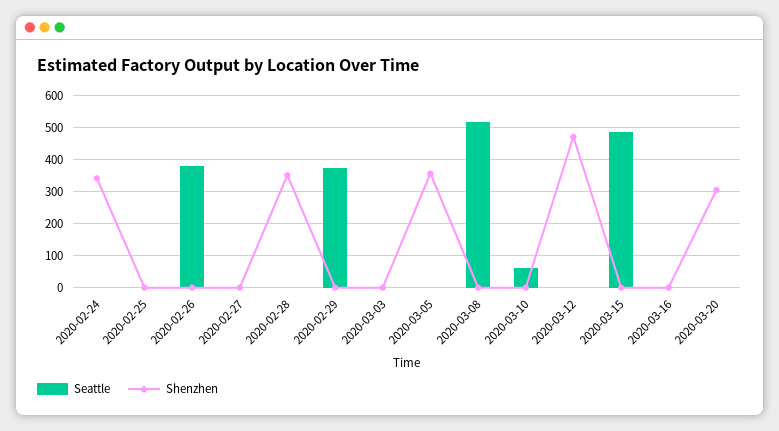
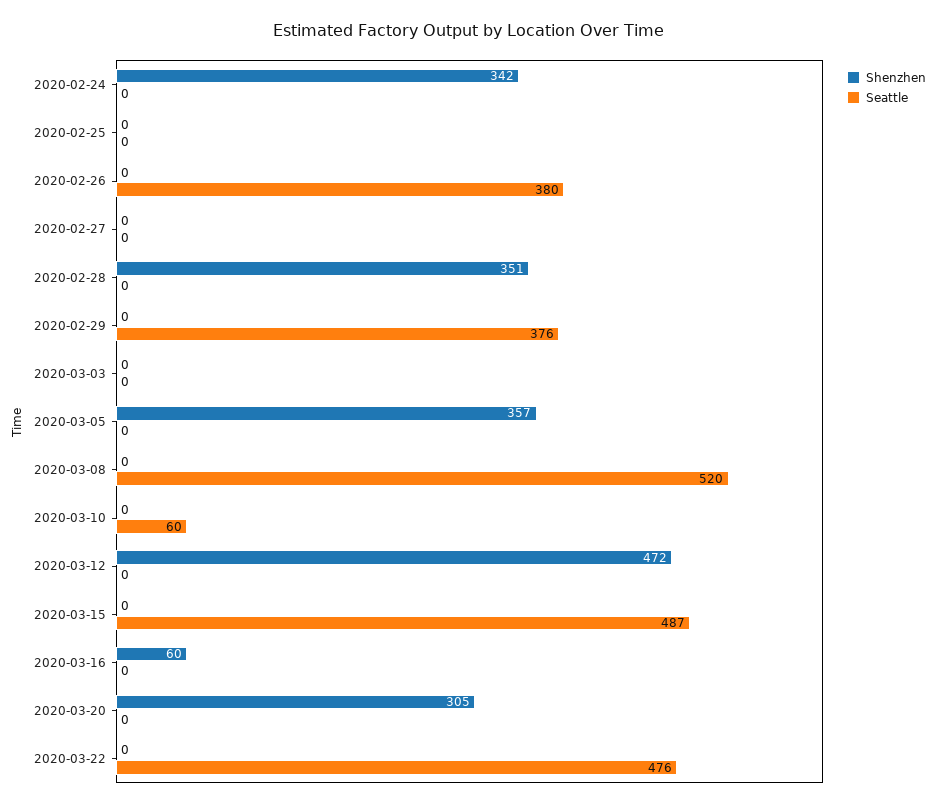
Shenzhen, 2020-03-16: 0 -> 60
Shenzhen, 2020-03-22: none -> 0
Seattle, 2020-03-22: none -> 476

